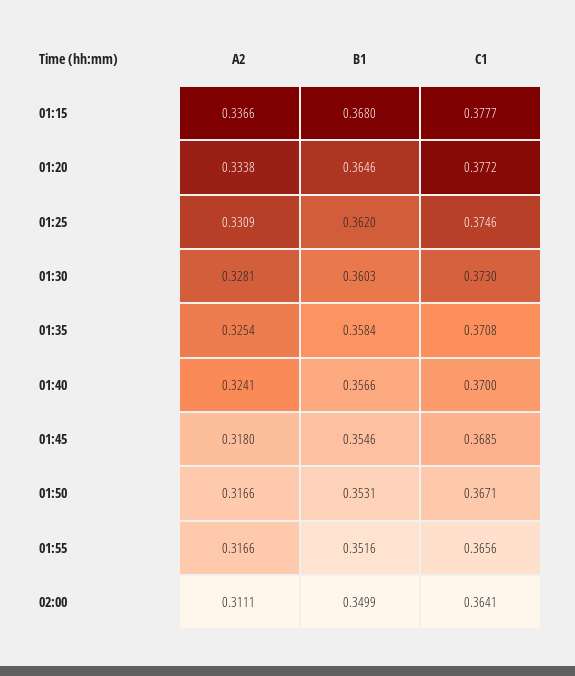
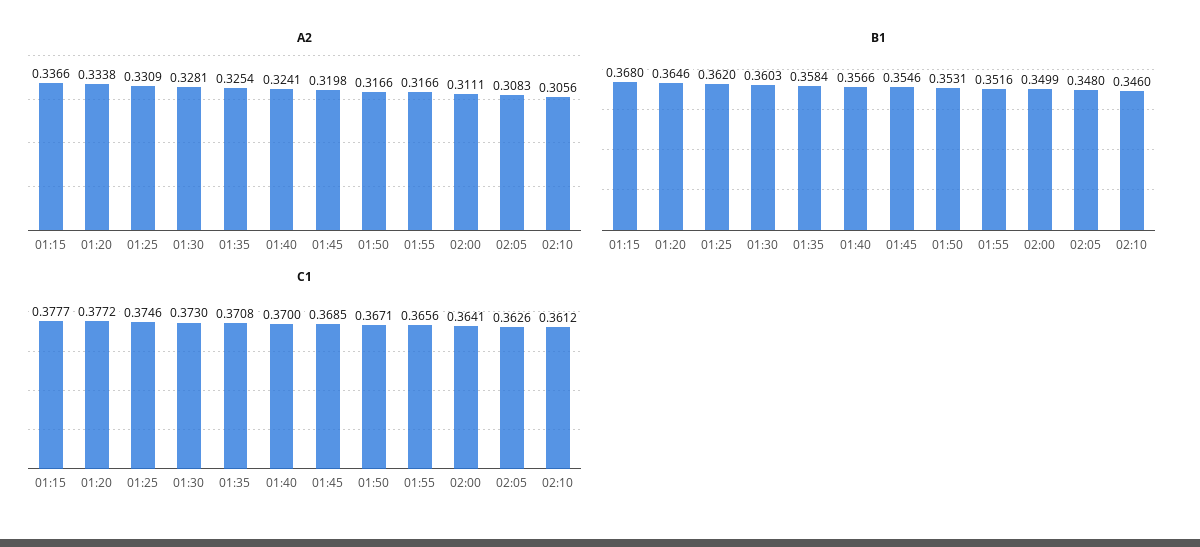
A2, 01:45: 0.318 -> 0.3198
A2, 02:05: none -> 0.3083
A2, 02:10: none -> 0.3056
B1, 02:05: none -> 0.348
B1, 02:10: none -> 0.346
C1, 02:05: none -> 0.3626
C1, 02:10: none -> 0.3612

